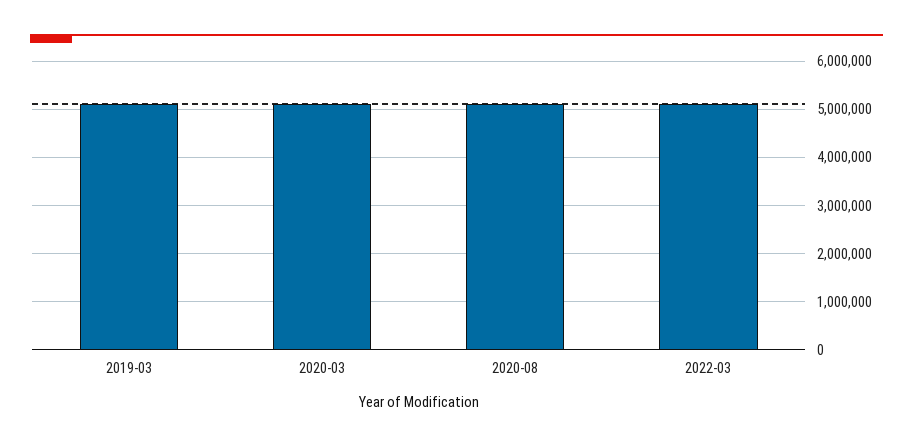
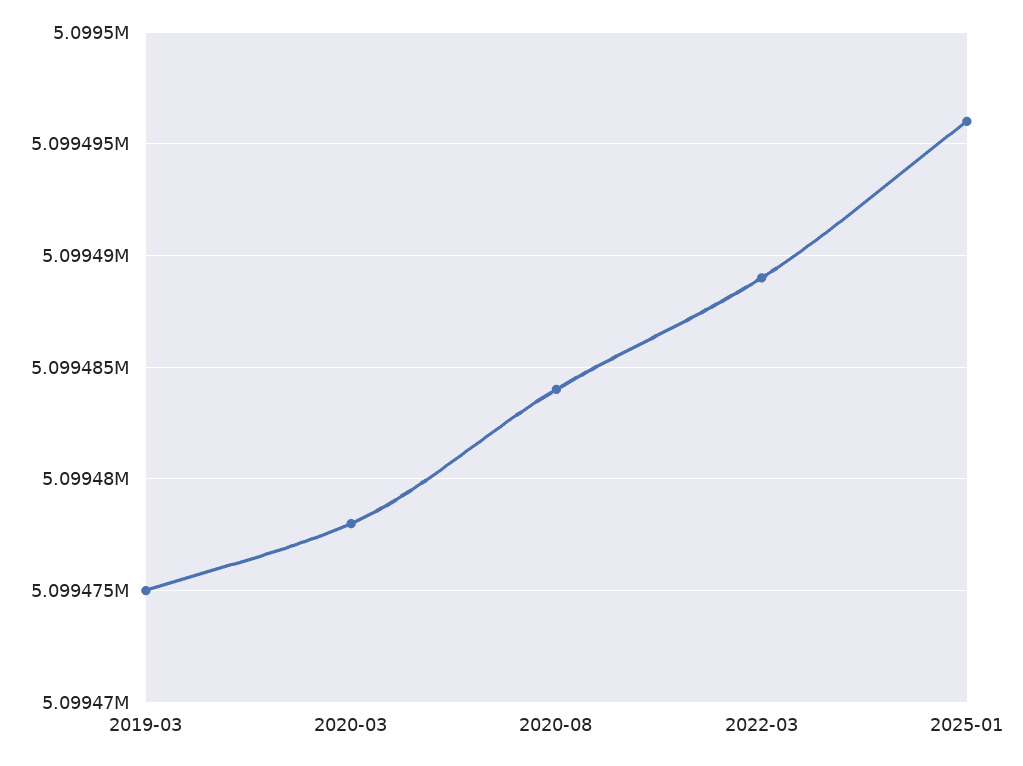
2025-01: none -> 5099496

